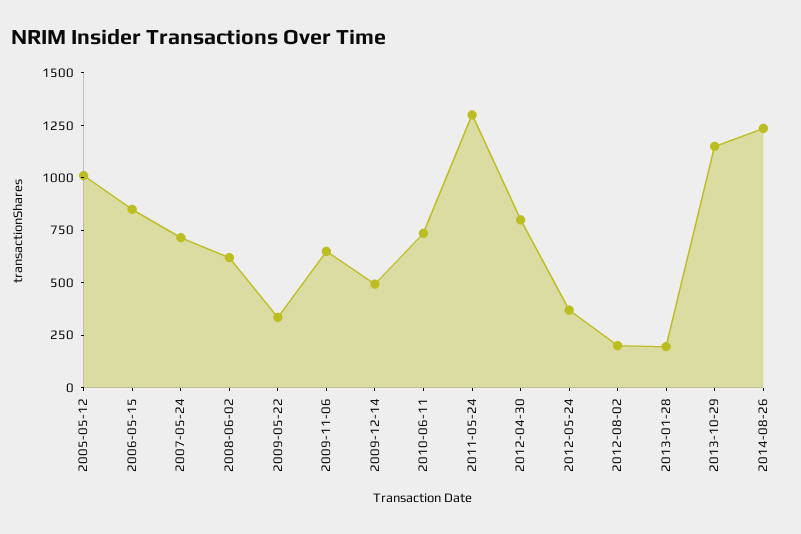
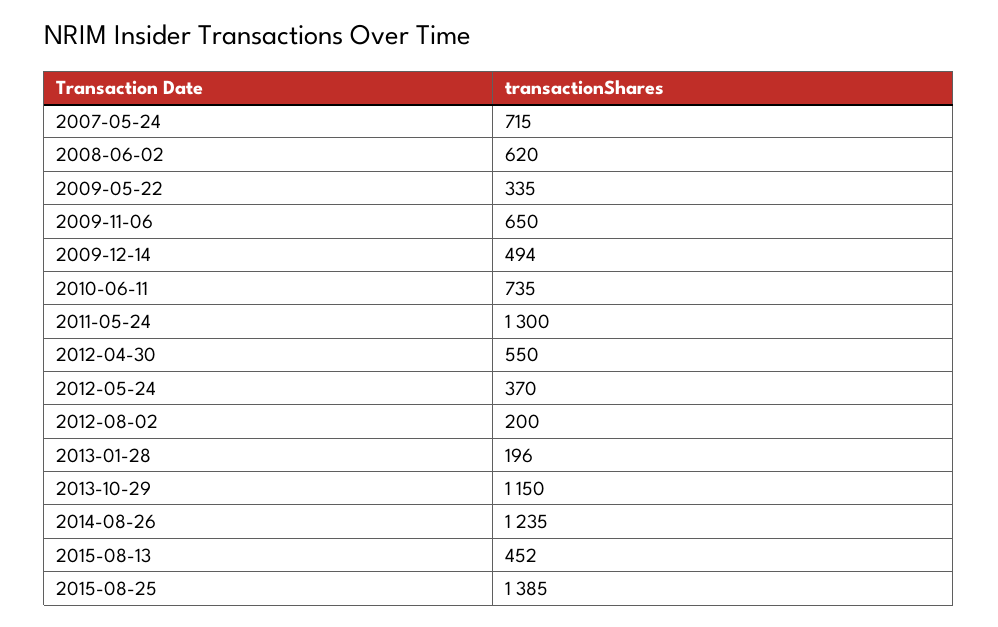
2005-05-12: 1000 -> none
2006-05-15: 850 -> none
2012-04-30: 800 -> 550
2015-08-13: none -> 452
2015-08-25: none -> 1385

